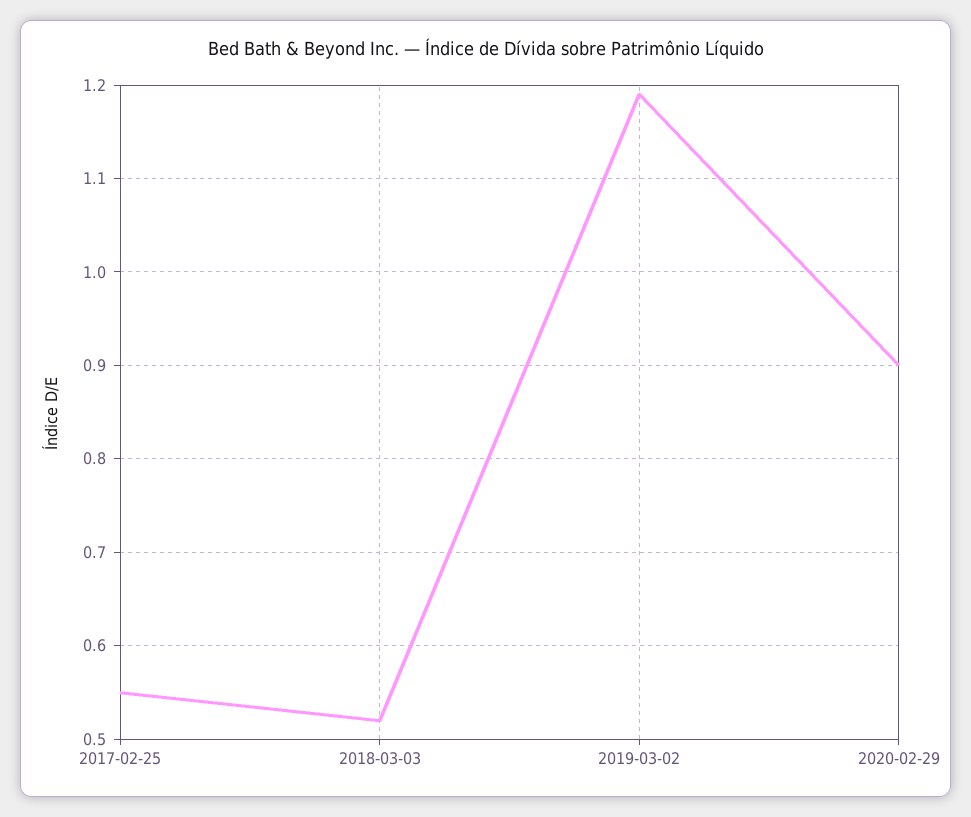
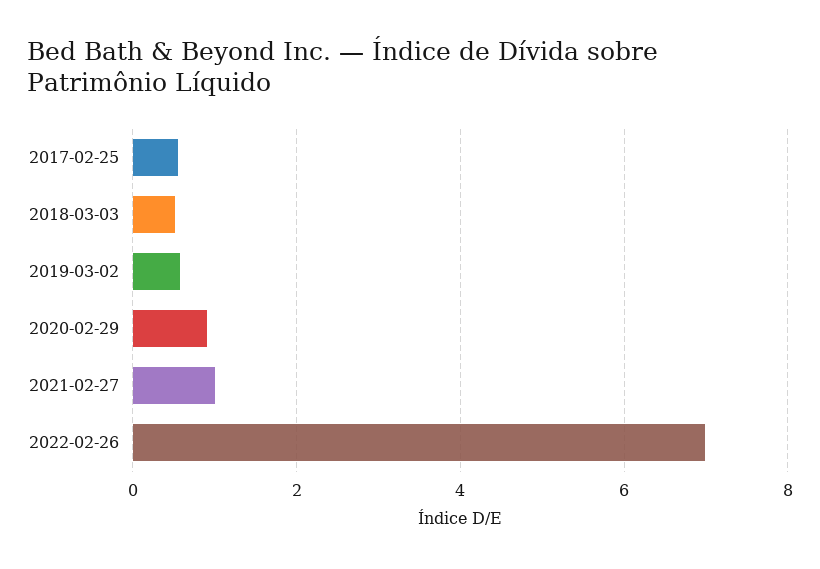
2019-03-02: 1.19 -> 0.6
2021-02-27: none -> 1
2022-02-26: none -> 7

